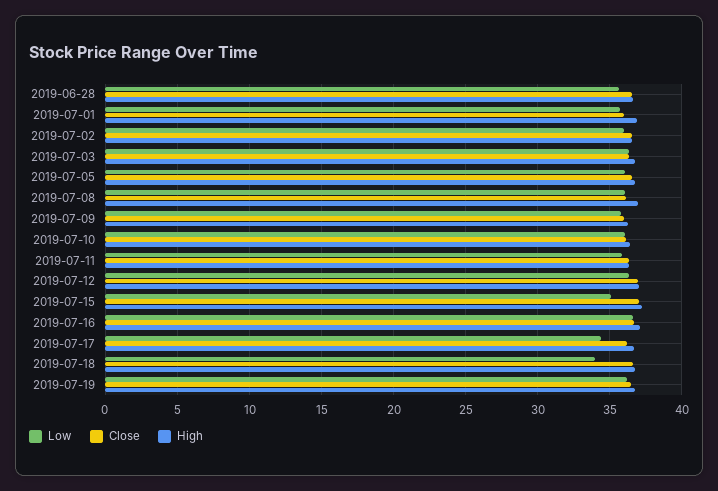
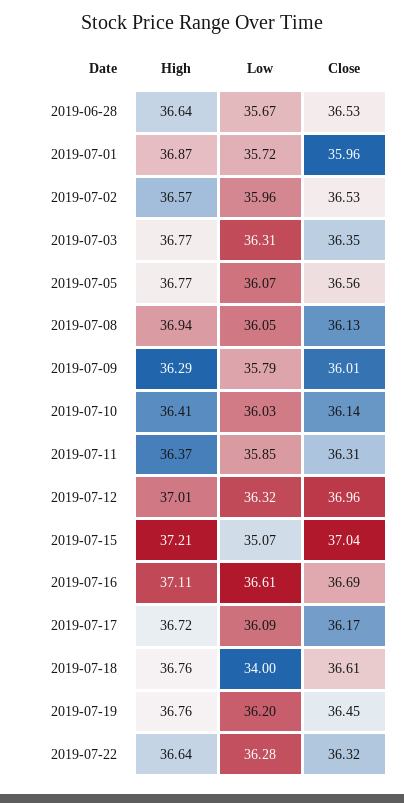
Low, 2019-07-17: 34.5 -> 36.09
High, 2019-07-22: none -> 36.64
Low, 2019-07-22: none -> 36.28
Close, 2019-07-22: none -> 36.32

